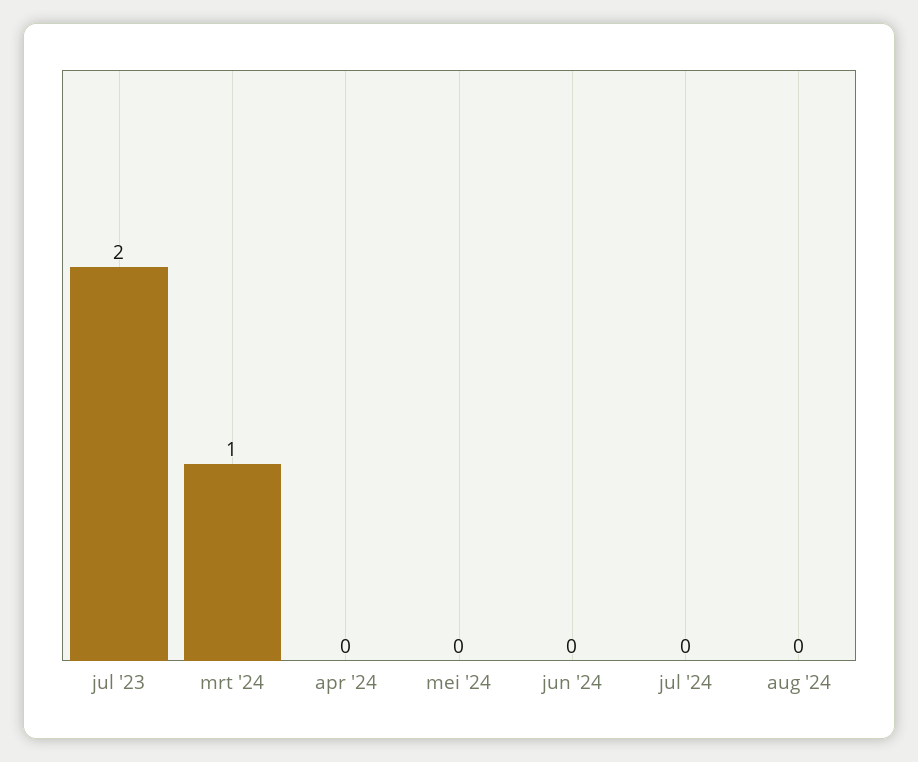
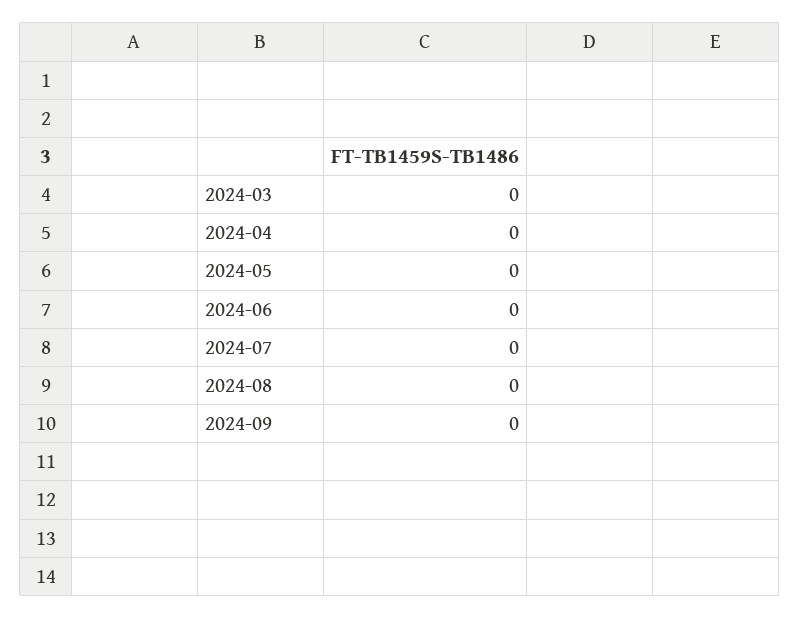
jul '23: 2 -> none
mrt '24: 1 -> 0
2024-09: none -> 0

